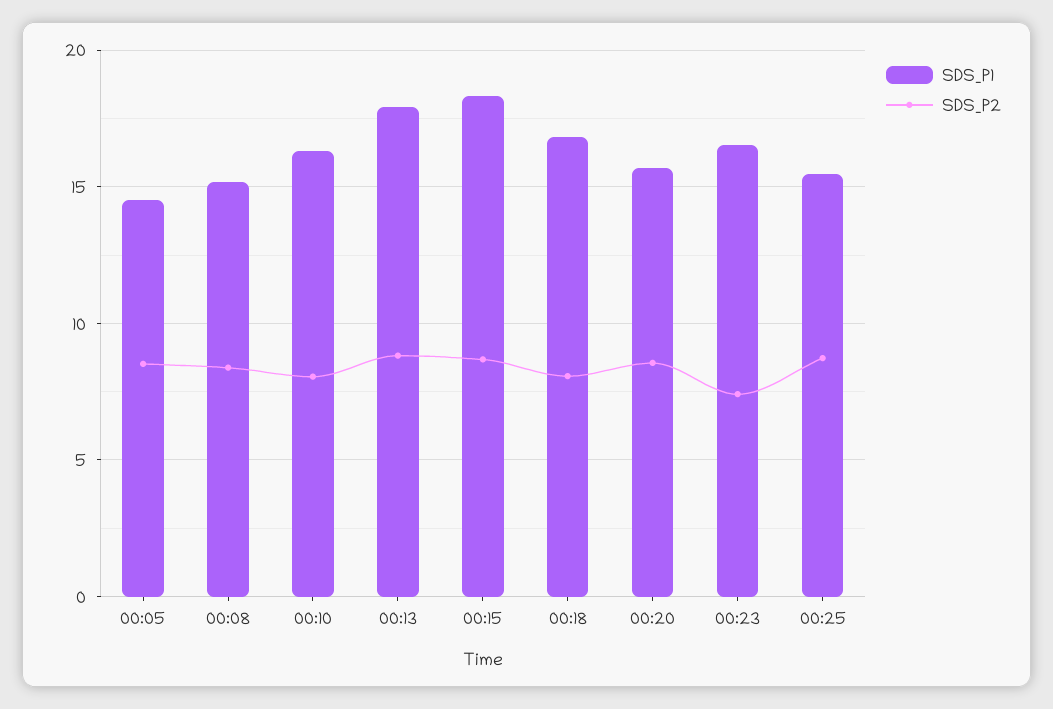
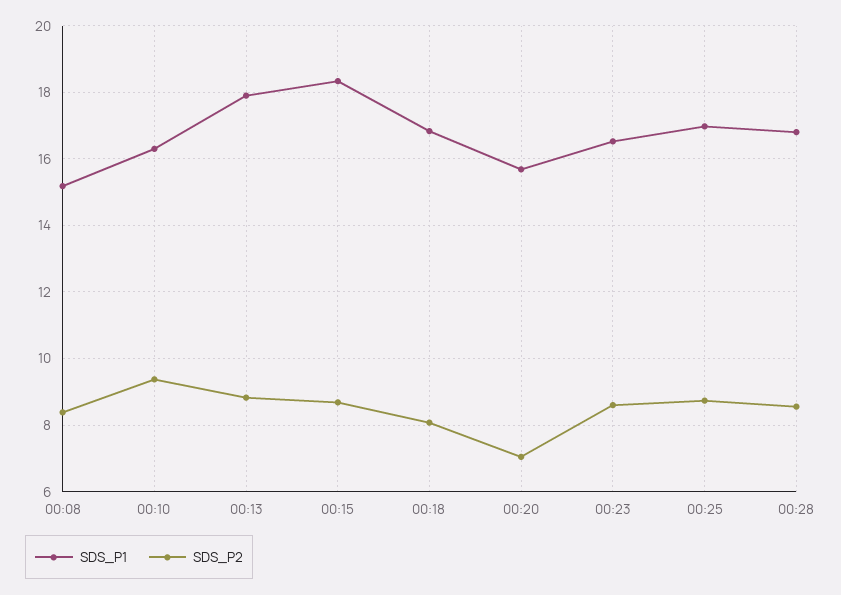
SDS_P1, 00:05: 14.5 -> none
SDS_P2, 00:05: 8.5 -> none
SDS_P2, 00:10: 8 -> 9.4
SDS_P2, 00:20: 8.5 -> 7
SDS_P2, 00:23: 7.5 -> 8.6
SDS_P1, 00:25: 15.5 -> 17
SDS_P1, 00:28: none -> 16.8
SDS_P2, 00:28: none -> 8.6

